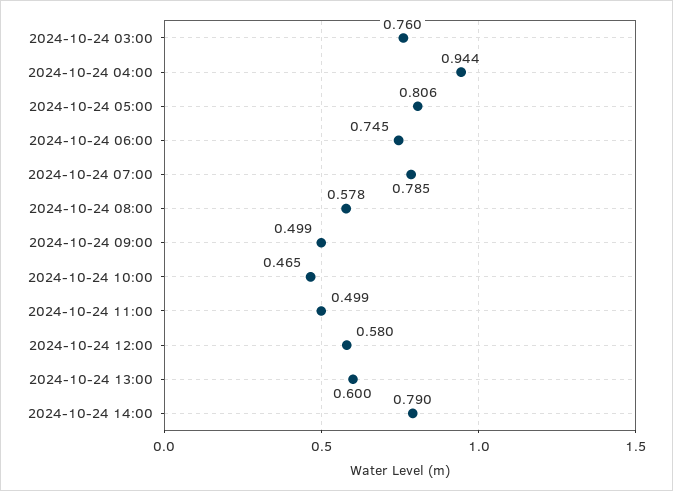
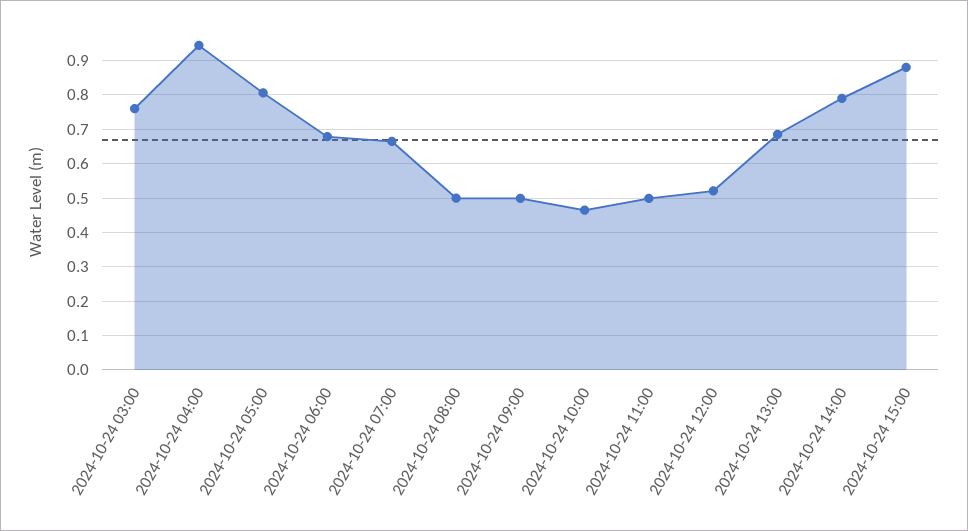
2024-10-24 06:00: 0.745 -> 0.68
2024-10-24 07:00: 0.785 -> 0.66
2024-10-24 08:00: 0.578 -> 0.5
2024-10-24 12:00: 0.58 -> 0.52
2024-10-24 13:00: 0.6 -> 0.68
2024-10-24 15:00: none -> 0.88

